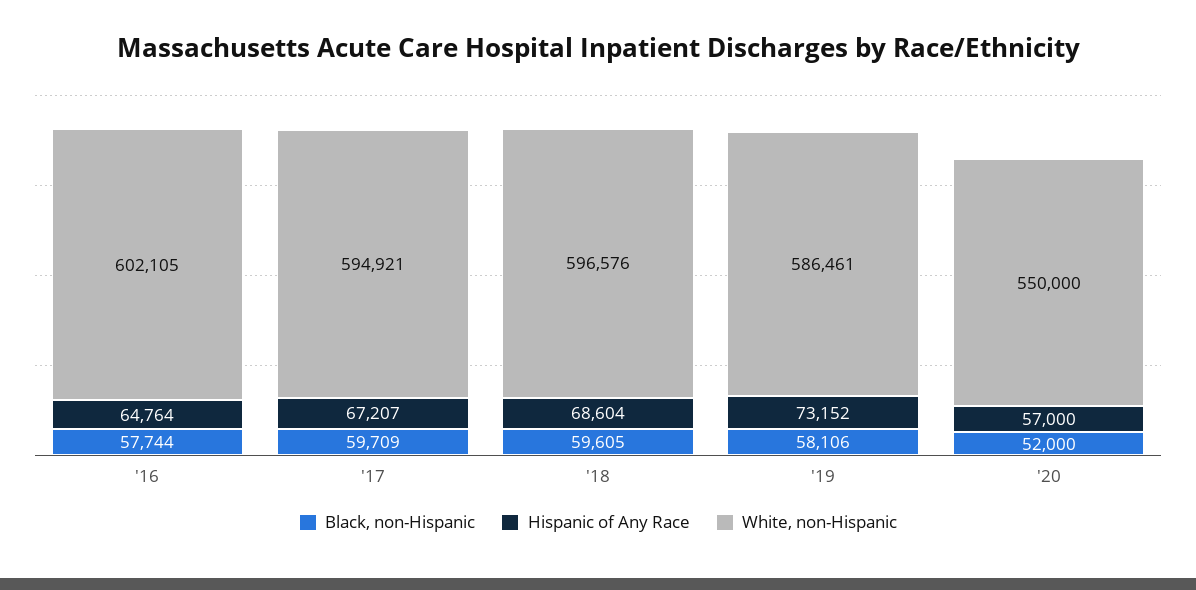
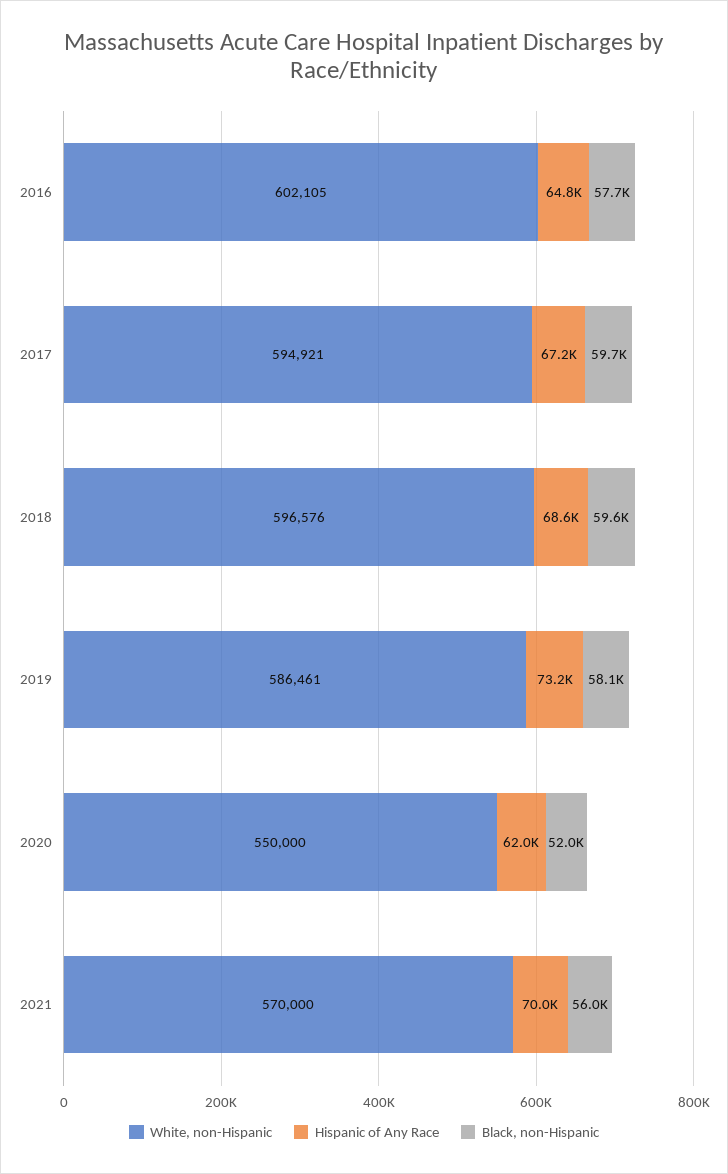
Hispanic of Any Race, '20: 57000 -> 62000
White, non-Hispanic, 2021: none -> 570000
Hispanic of Any Race, 2021: none -> 70000
Black, non-Hispanic, 2021: none -> 56000

